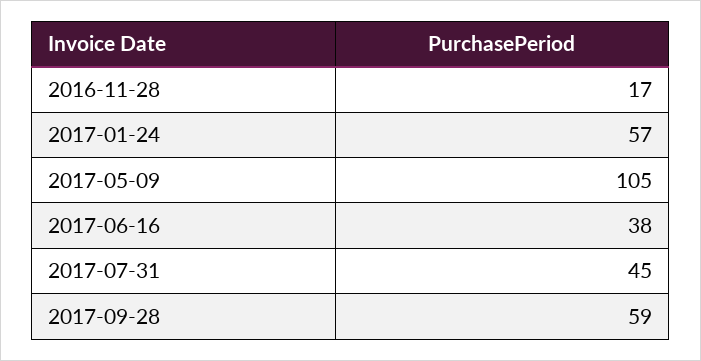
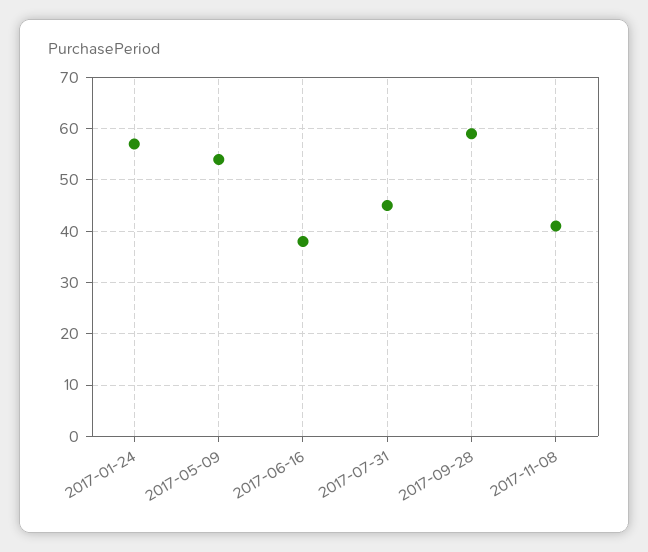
2016-11-28: 17 -> none
2017-05-09: 105 -> 55
2017-11-08: none -> 40

